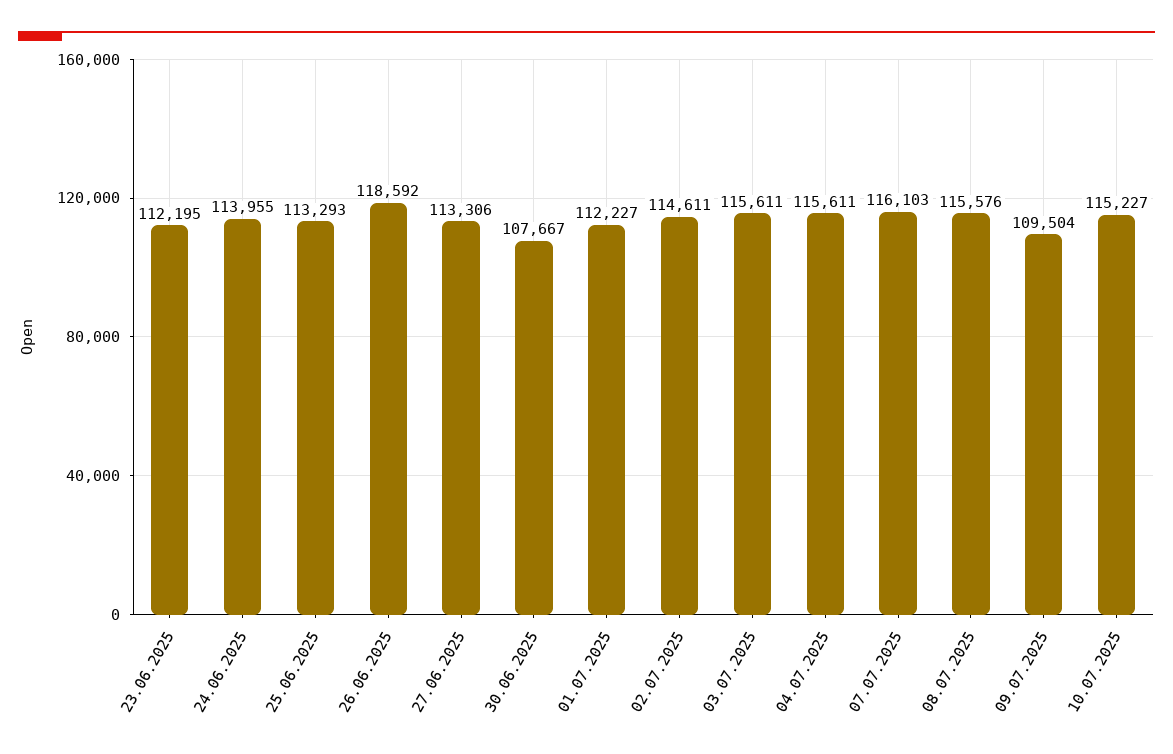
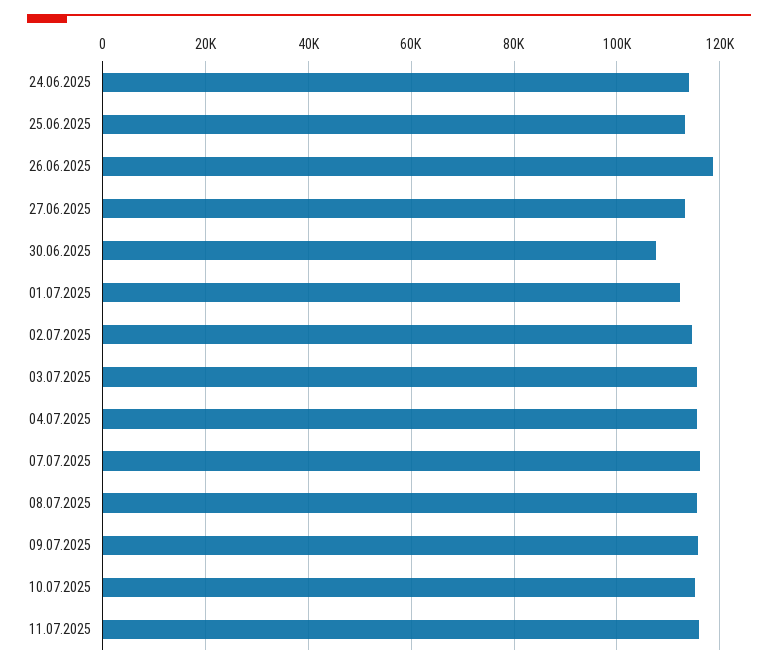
23.06.2025: 112195 -> none
09.07.2025: 109504 -> 116000
11.07.2025: none -> 116000

